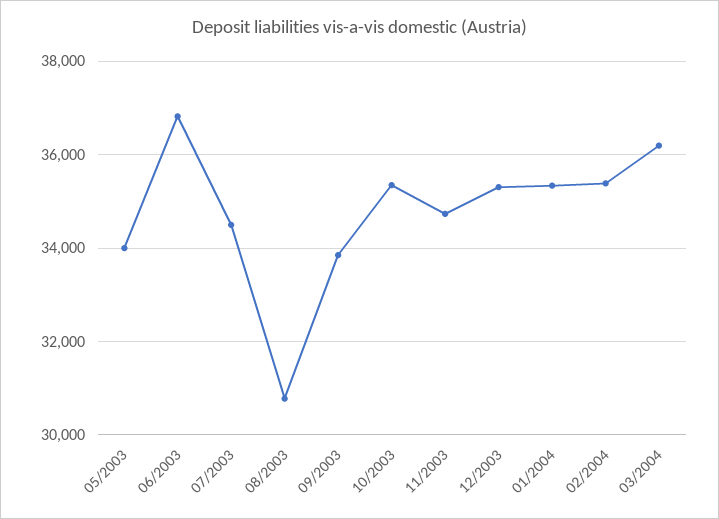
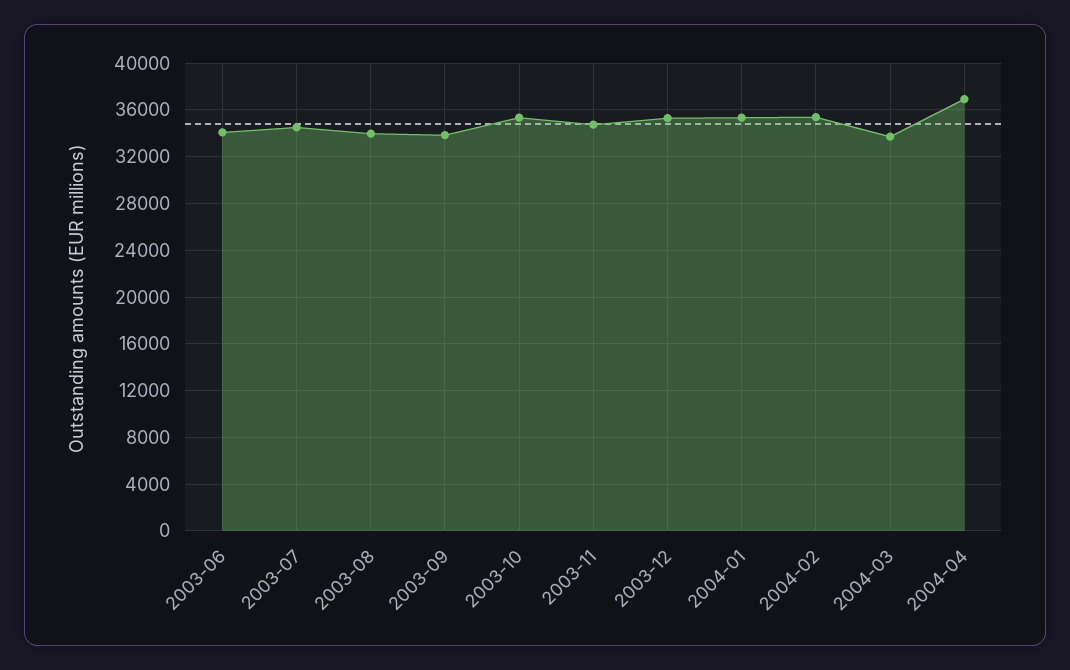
05/2003: 34000 -> none
06/2003: 36800 -> 34000
08/2003: 30800 -> 34000
03/2004: 36200 -> 34000
2004-04: none -> 37000

